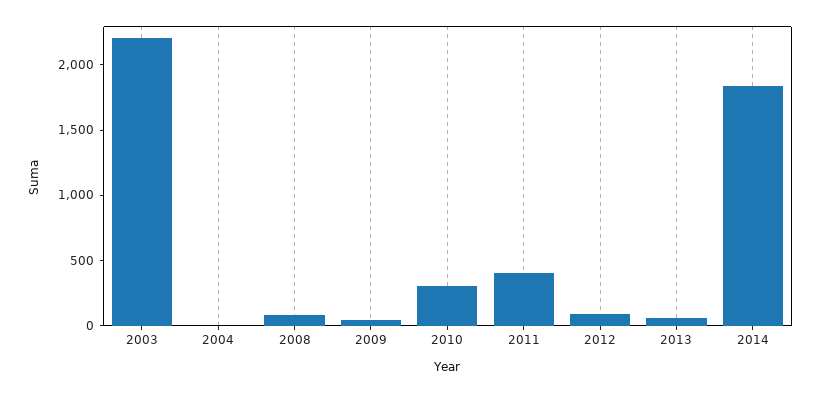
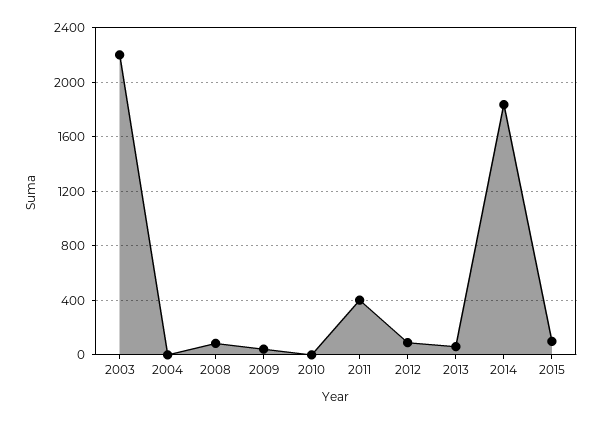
2010: 300 -> 0
2015: none -> 100

